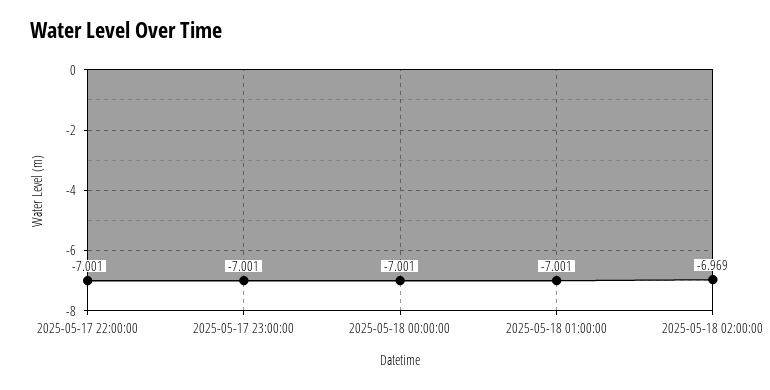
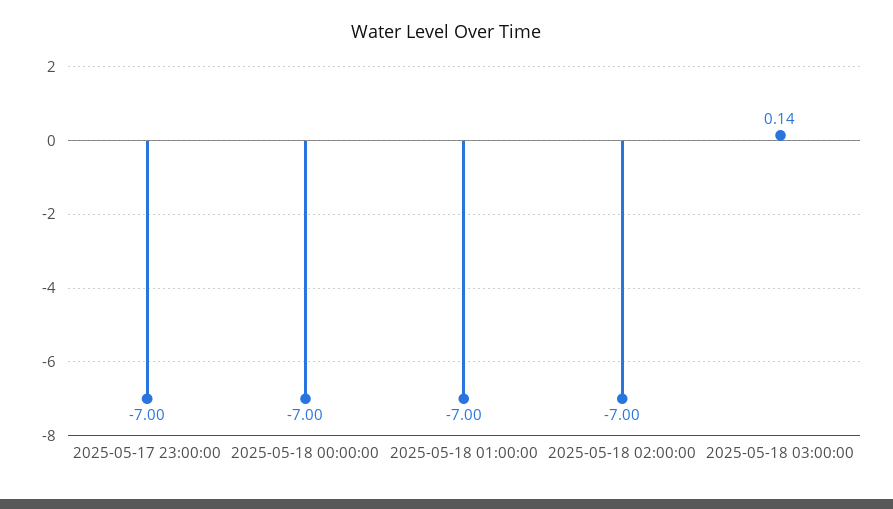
2025-05-17 22:00:00: -7.001 -> none
2025-05-18 02:00:00: -6.969 -> -7
2025-05-18 03:00:00: none -> 0.14

